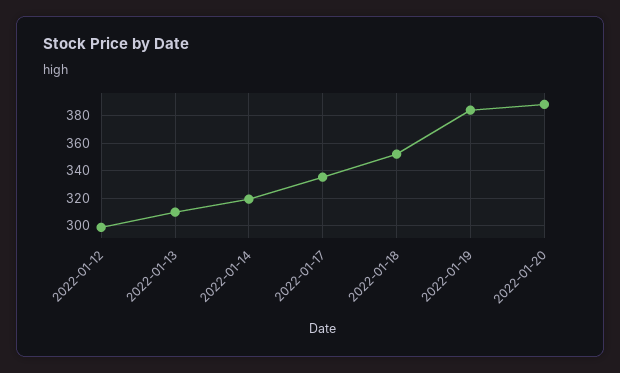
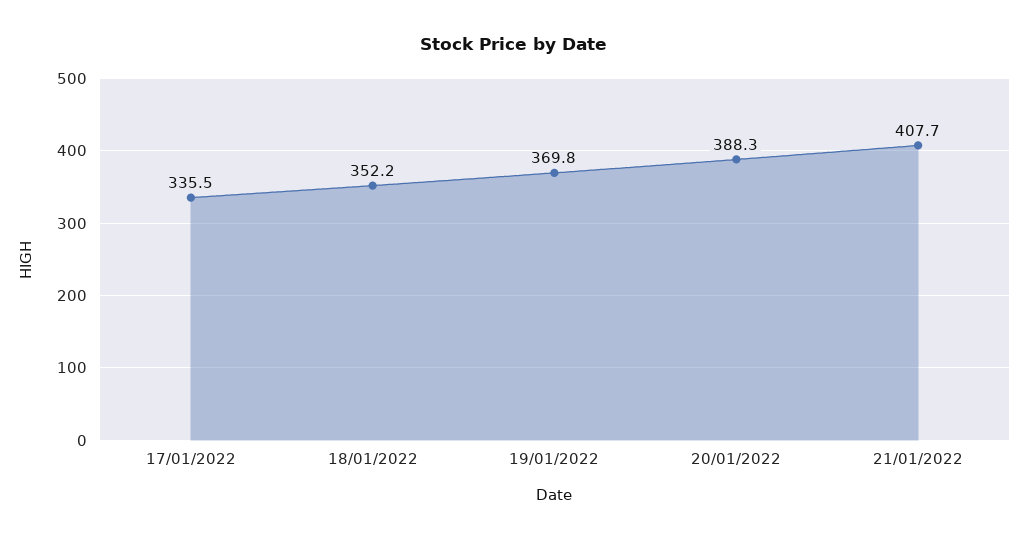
2022-01-12: 300 -> none
2022-01-13: 310 -> none
2022-01-14: 320 -> none
2022-01-19: 385 -> 369.8
21/01/2022: none -> 407.7

